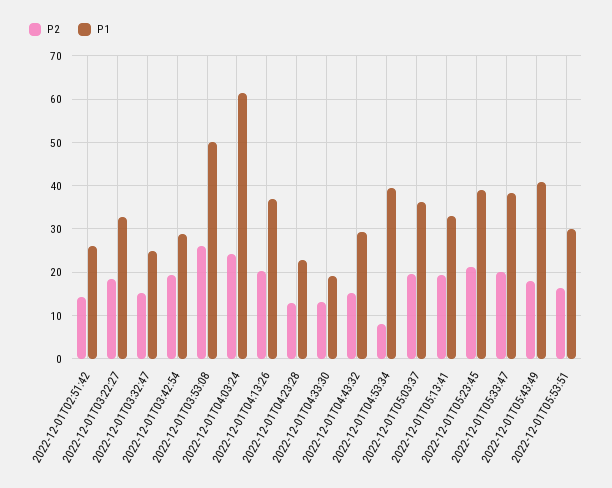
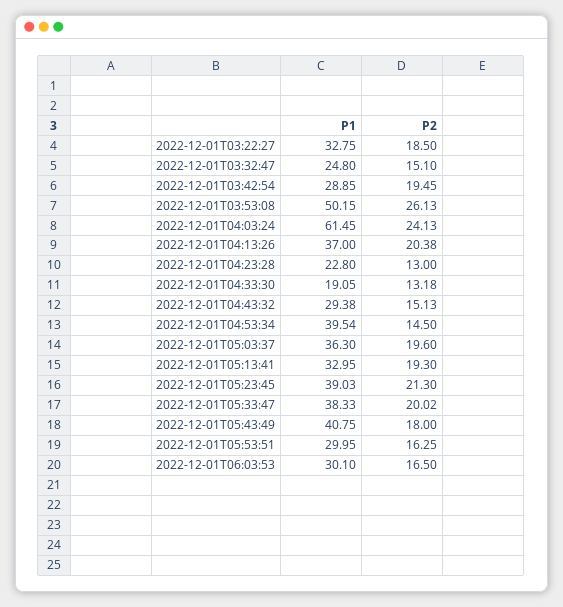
P2, 2022-12-01T02:51:42: 14 -> none
P1, 2022-12-01T02:51:42: 26 -> none
P2, 2022-12-01T04:53:34: 8 -> 14.5
P1, 2022-12-01T06:03:53: none -> 30.1
P2, 2022-12-01T06:03:53: none -> 16.5

